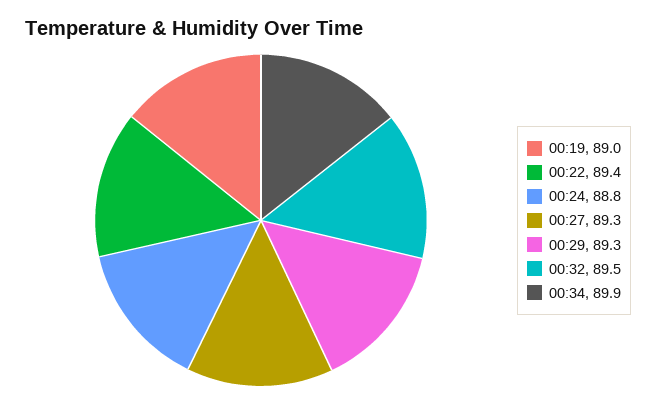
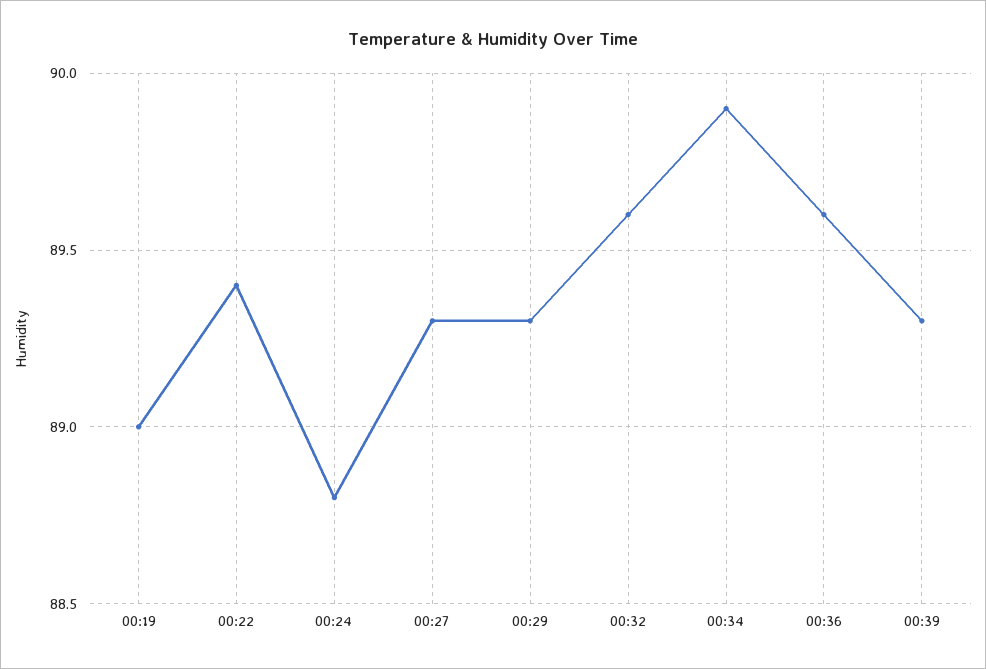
00:32: 89.5 -> 89.6
00:36: none -> 89.6
00:39: none -> 89.3

